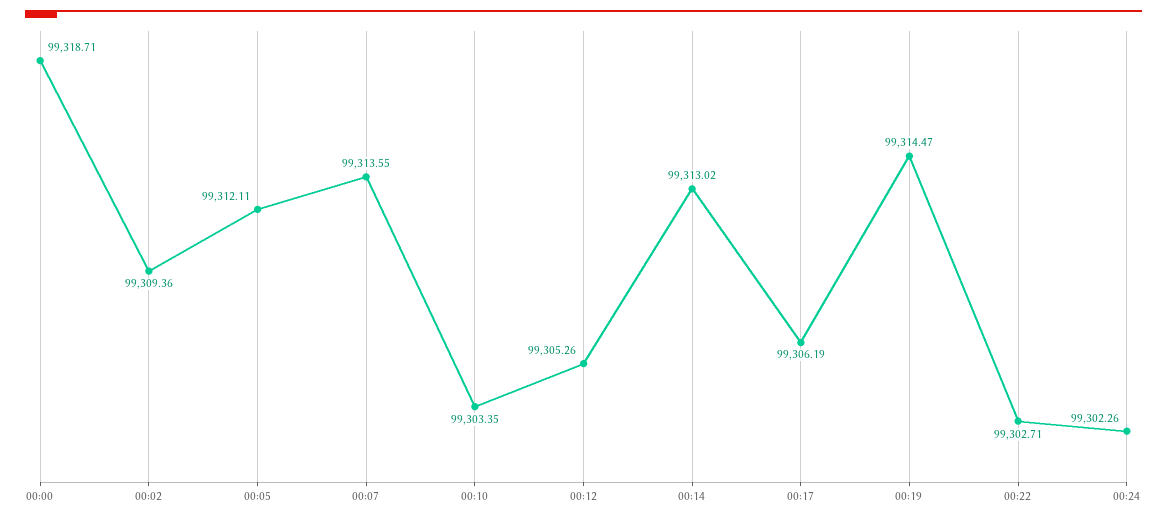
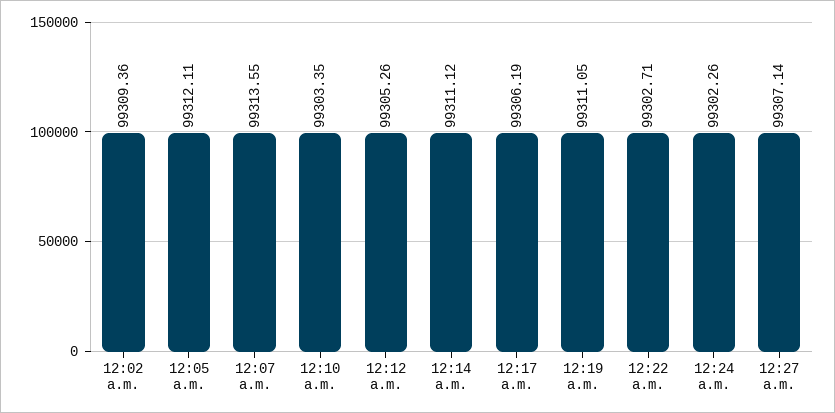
00:00: 99318.71 -> none
00:14: 99313.02 -> 99311.12
00:19: 99314.47 -> 99311.05
12:27 a.m.: none -> 99307.14

